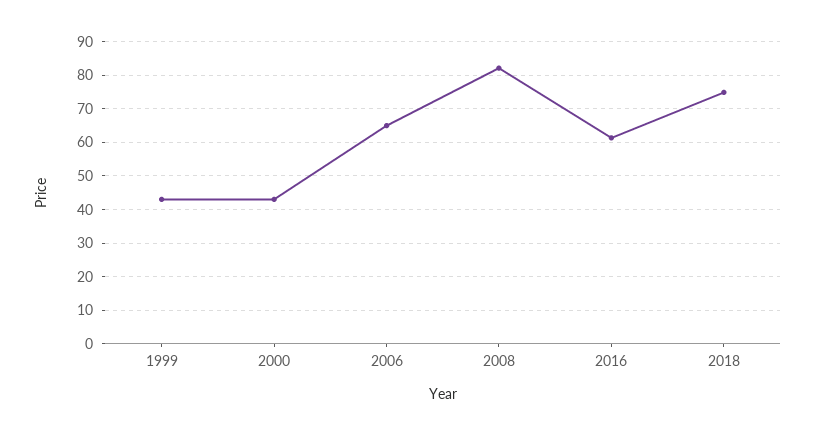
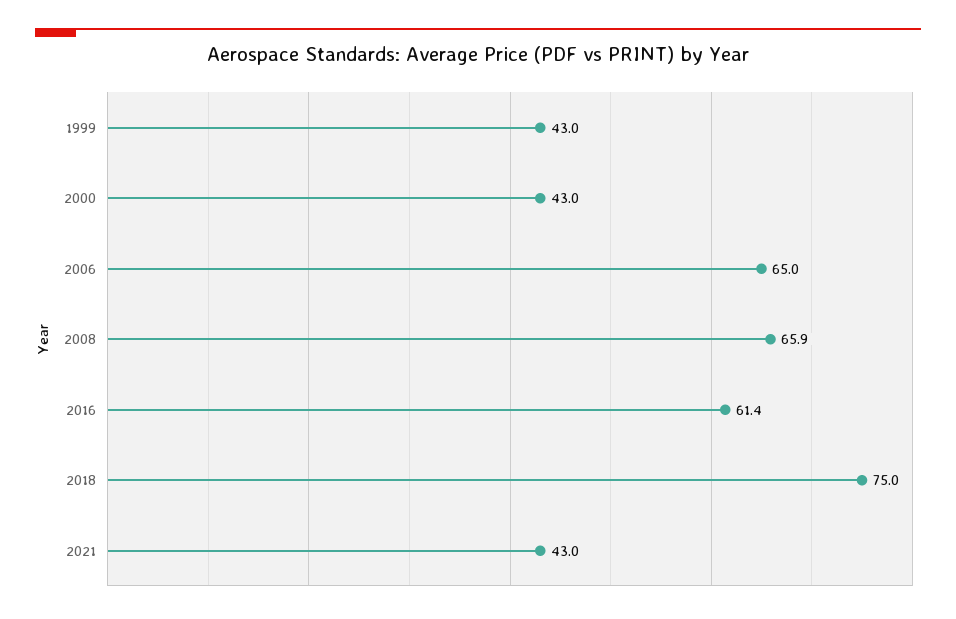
2008: 82 -> 65.9
2021: none -> 43

